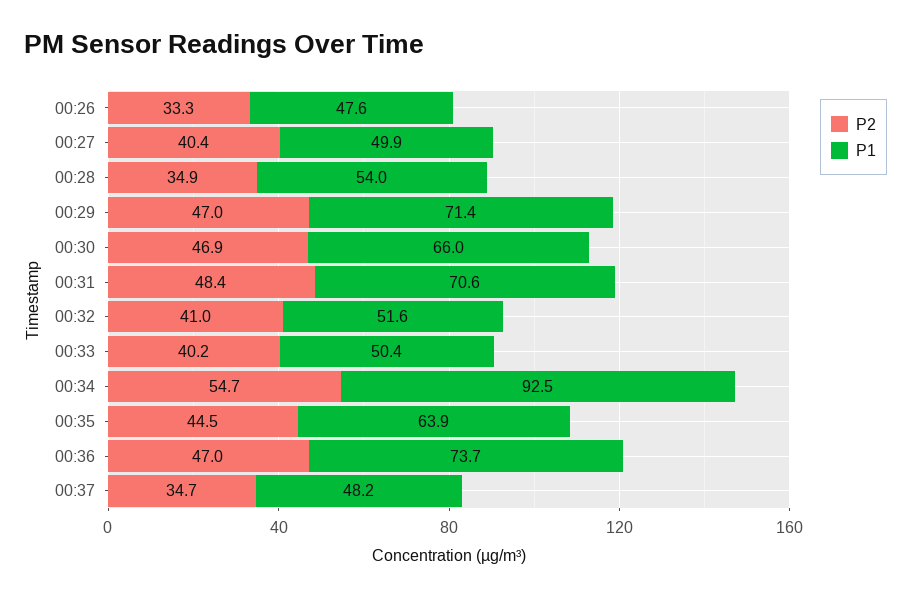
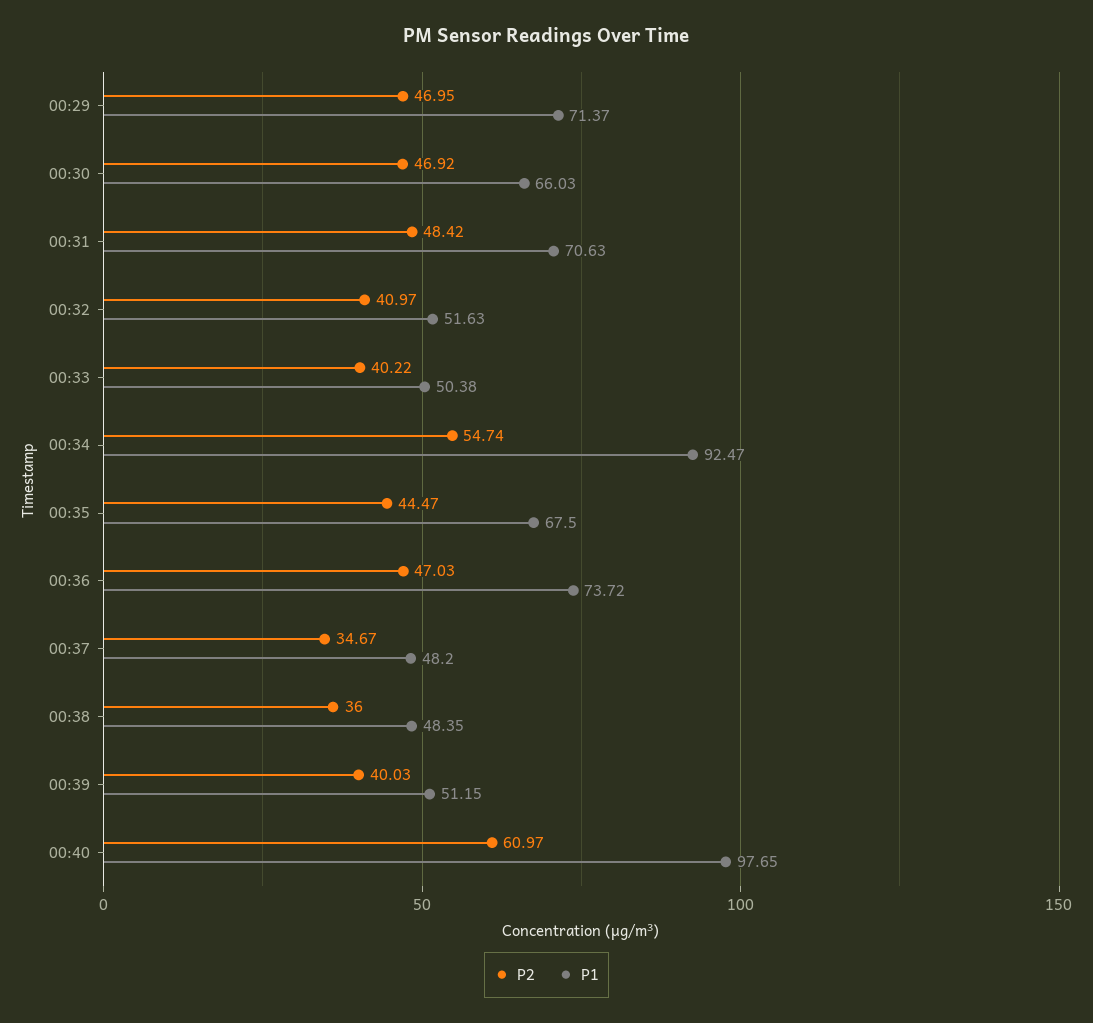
P2, 00:26: 33.3 -> none
P1, 00:26: 47.6 -> none
P2, 00:27: 40.4 -> none
P1, 00:27: 49.9 -> none
P2, 00:28: 34.9 -> none
P1, 00:28: 54 -> none
P1, 00:35: 63.9 -> 67.5
P2, 00:38: none -> 36
P1, 00:38: none -> 48.35
P2, 00:39: none -> 40.03
P1, 00:39: none -> 51.15
P2, 00:40: none -> 60.97
P1, 00:40: none -> 97.65

